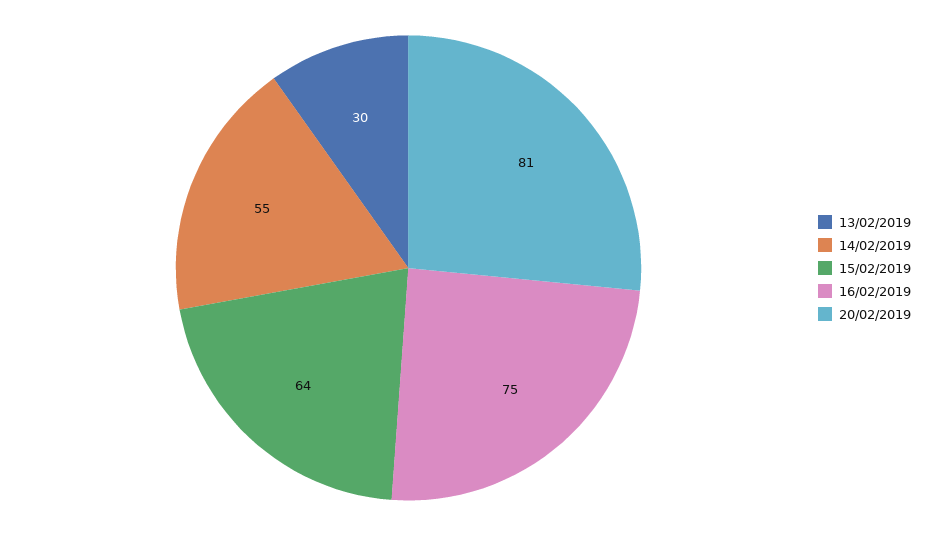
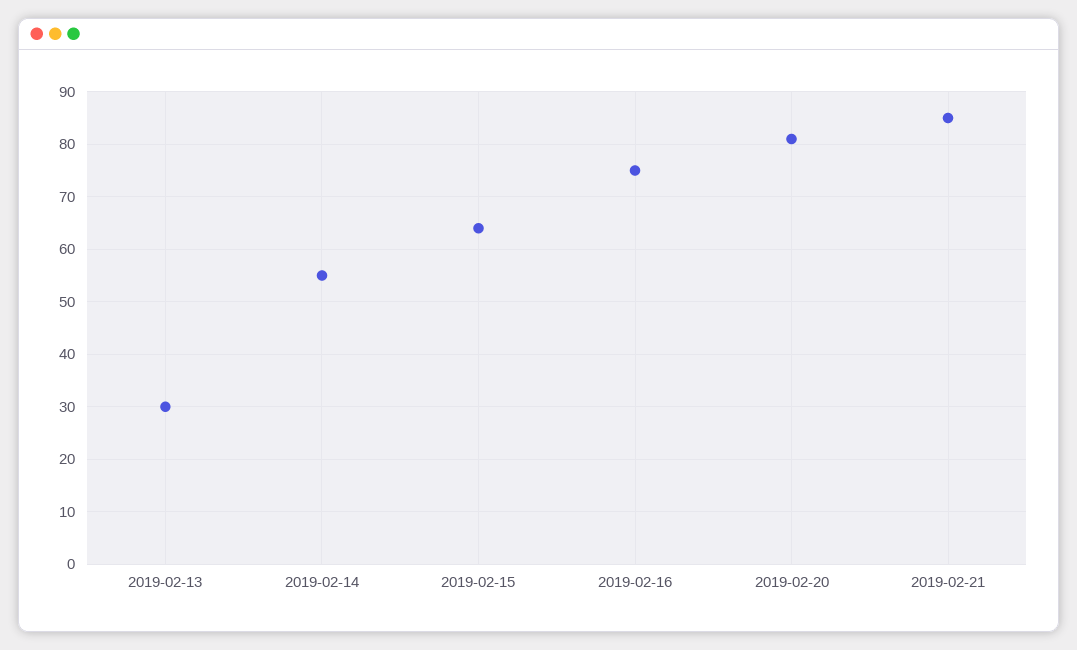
2019-02-21: none -> 85

